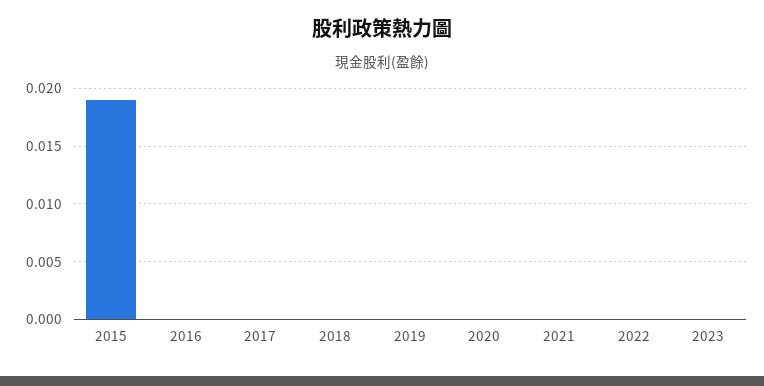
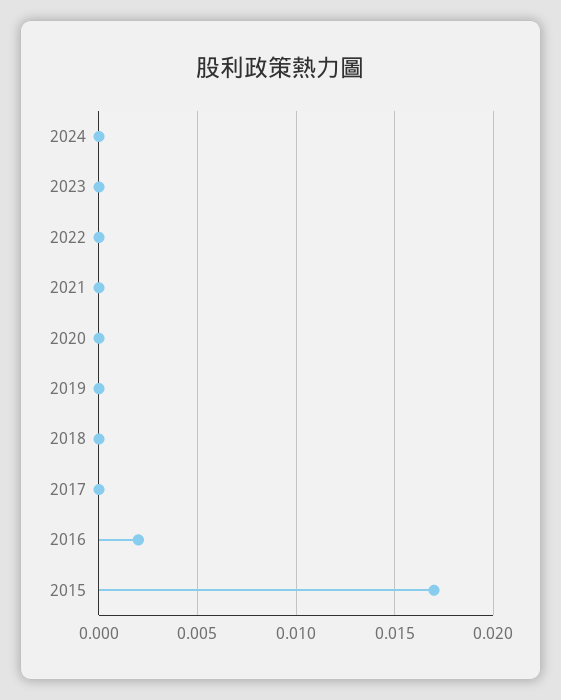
2015: 0.019 -> 0.017
2016: 0 -> 0.002
2024: none -> 0

